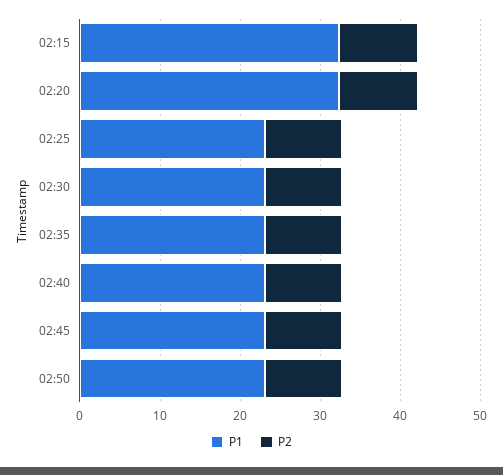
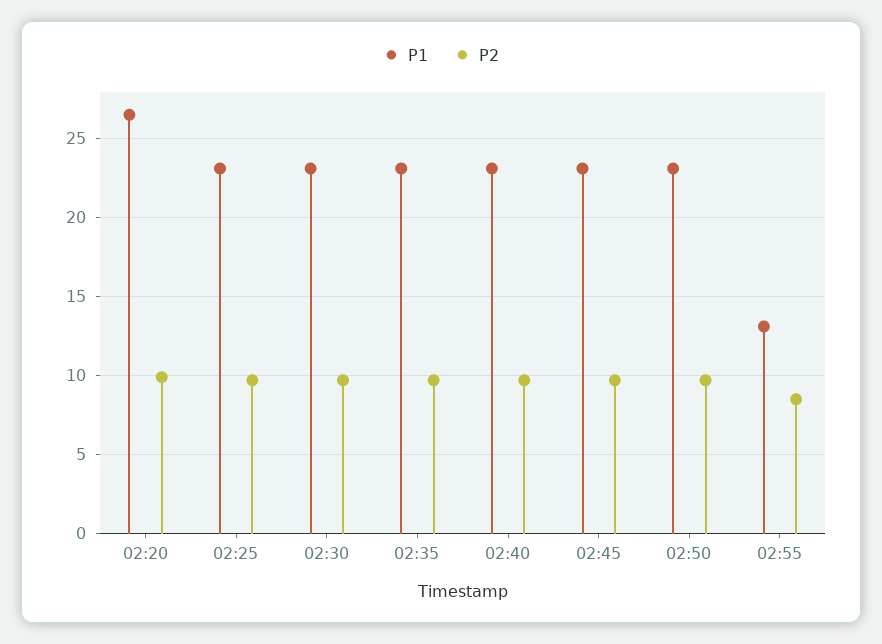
P1, 02:15: 32 -> none
P2, 02:15: 10 -> none
P1, 02:20: 32 -> 26.5
P1, 02:55: none -> 13
P2, 02:55: none -> 8.5

